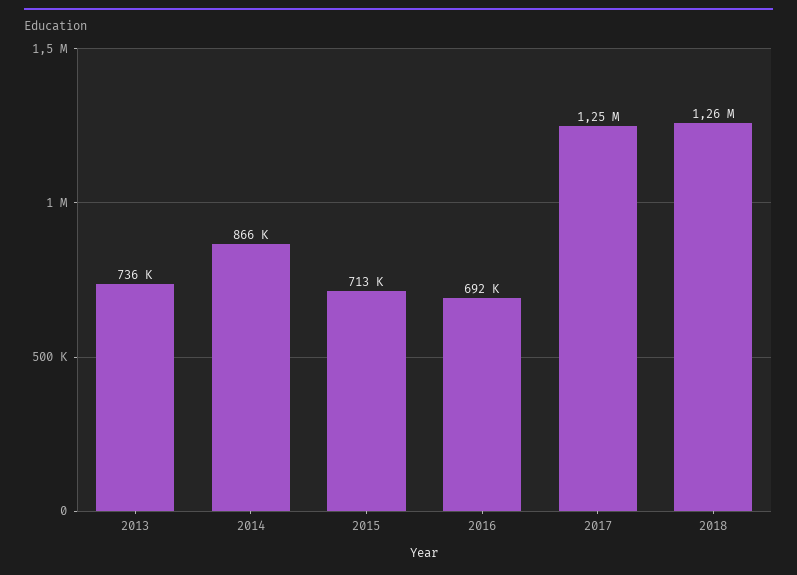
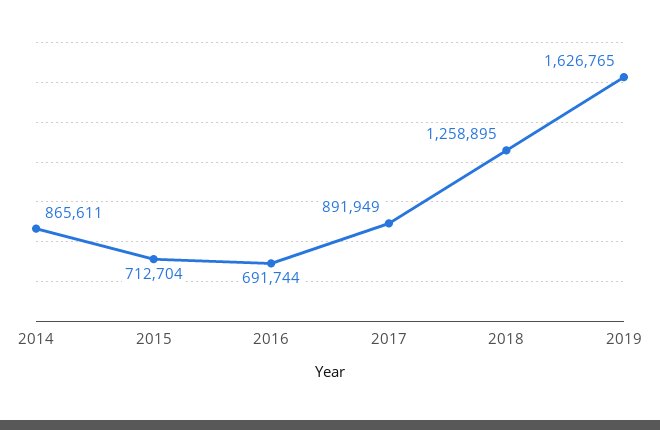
2013: 736000 -> none
2017: 1250000 -> 891949
2019: none -> 1626765

